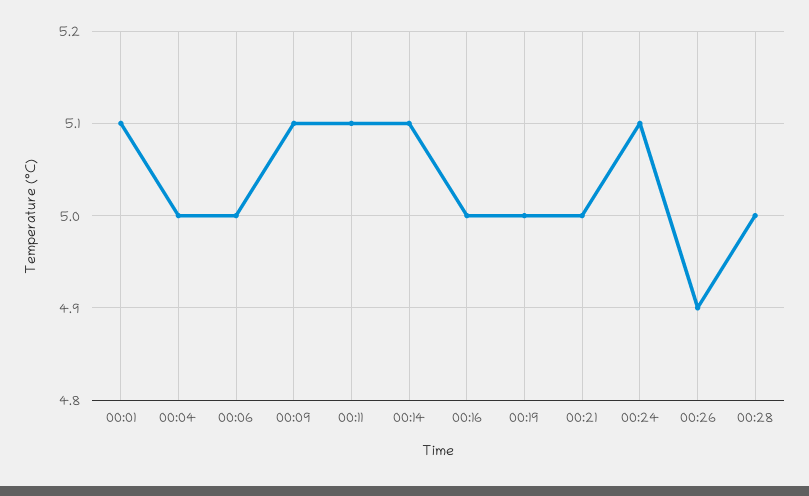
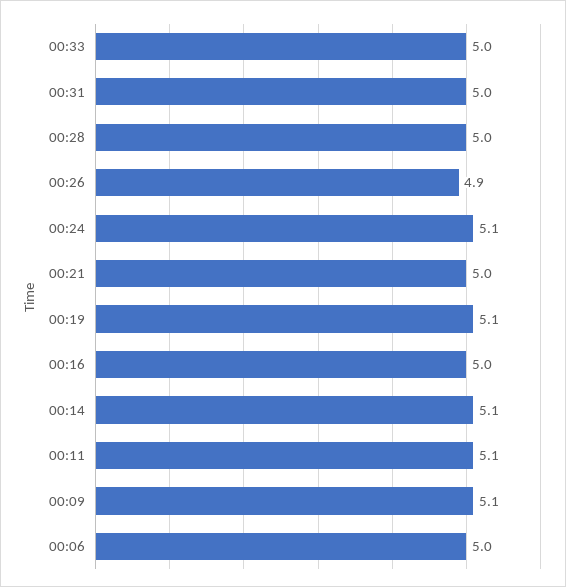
00:01: 5.1 -> none
00:04: 5 -> none
00:19: 5 -> 5.1
00:33: none -> 5
00:31: none -> 5

